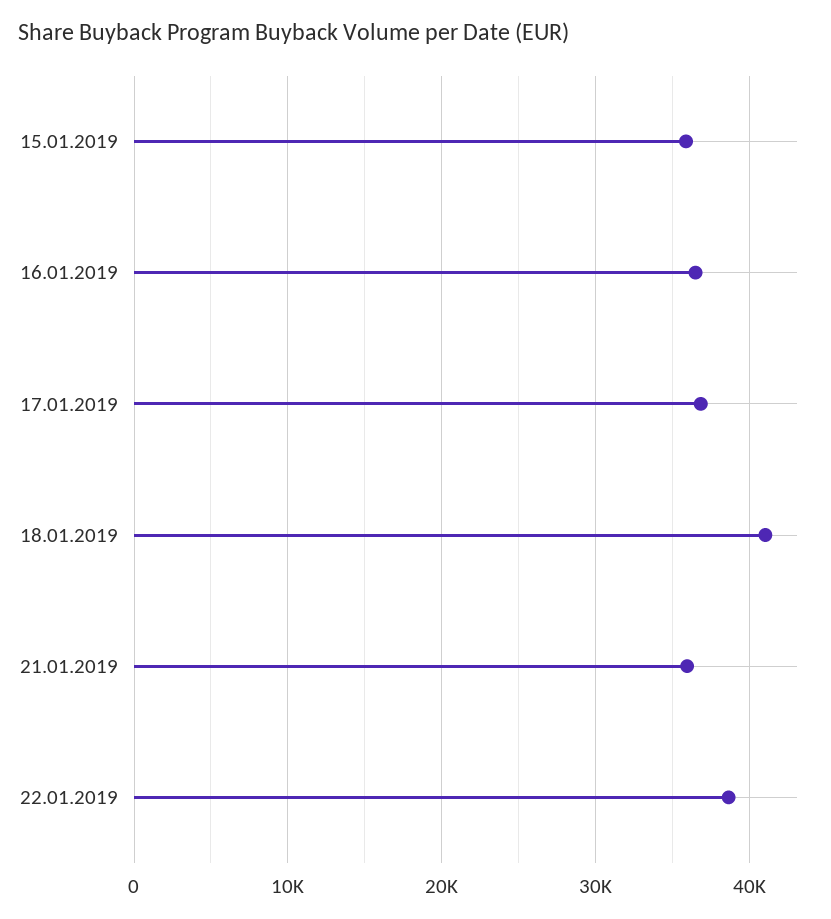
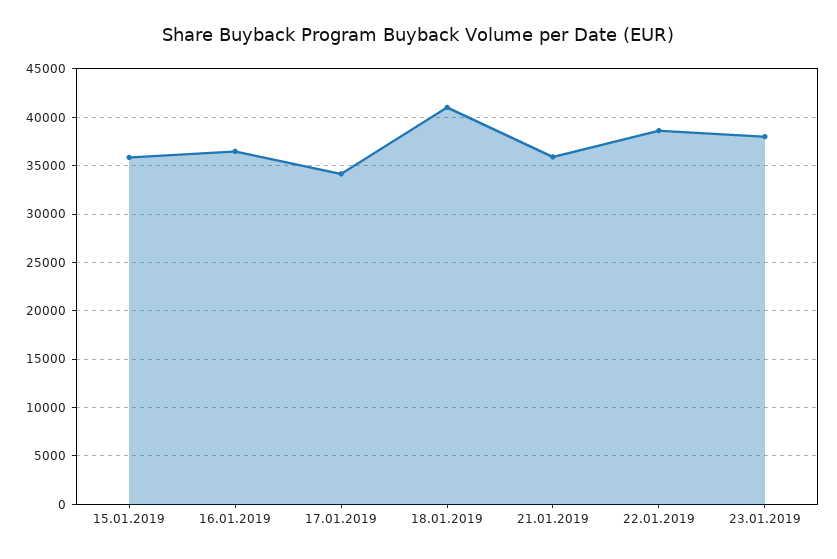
17.01.2019: 37000 -> 34000
23.01.2019: none -> 38000

